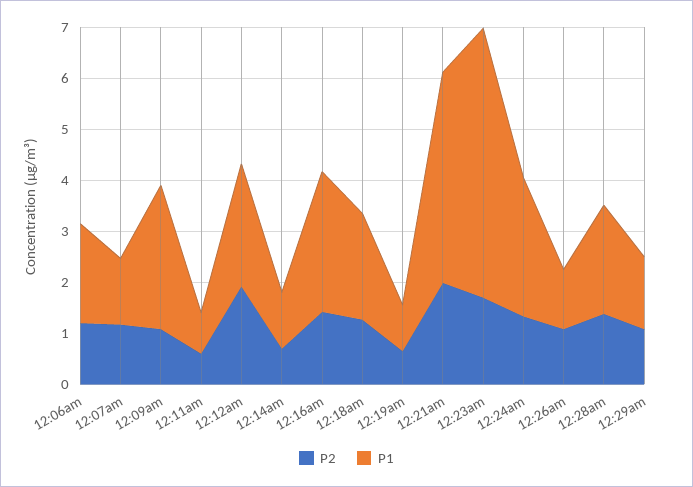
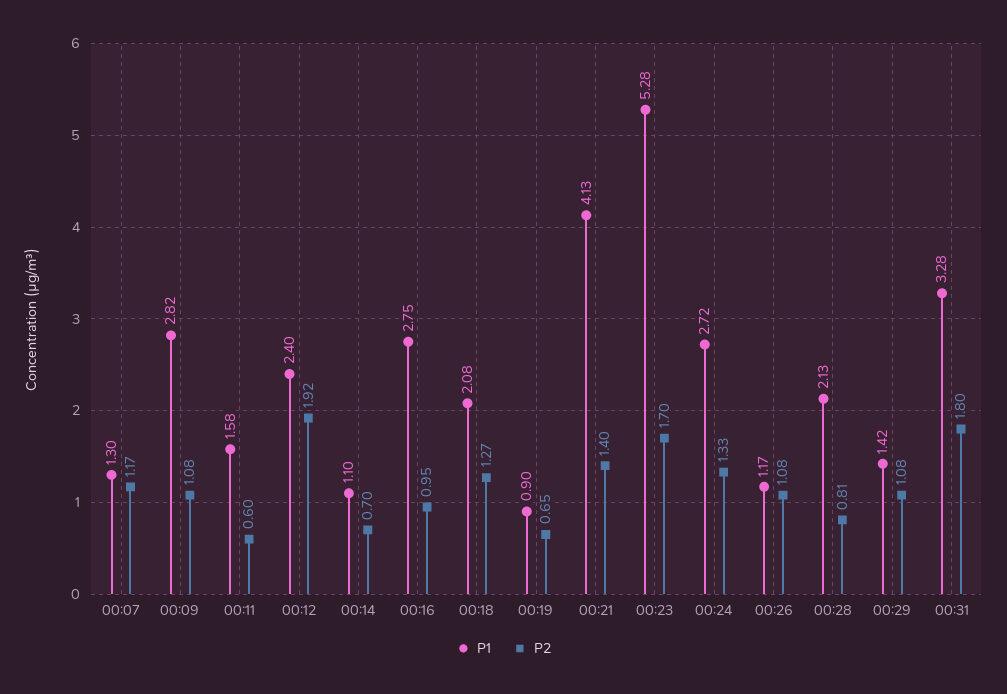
P2, 12:06am: 1.2 -> none
P1, 12:06am: 2 -> none
P1, 12:11am: 0.8 -> 1.58
P2, 12:16am: 1.4 -> 0.95
P2, 12:21am: 2 -> 1.4
P2, 12:28am: 1.4 -> 0.81
P1, 00:31: none -> 3.28
P2, 00:31: none -> 1.8

